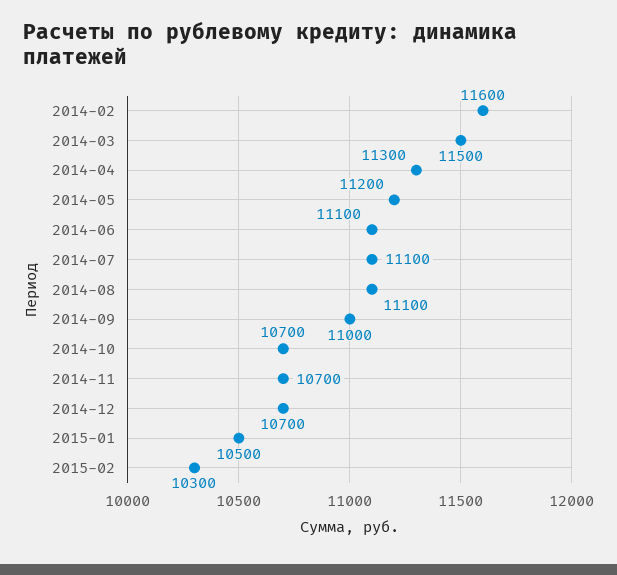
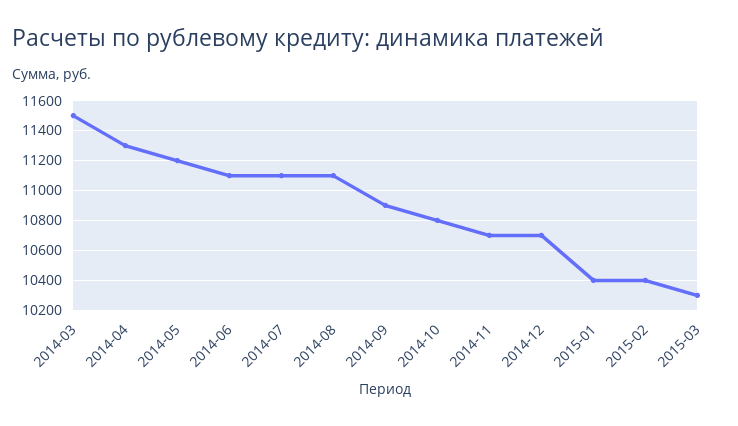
2014-02: 11600 -> none
2014-09: 11000 -> 10900
2014-10: 10700 -> 10800
2015-01: 10500 -> 10400
2015-02: 10300 -> 10400
2015-03: none -> 10300

